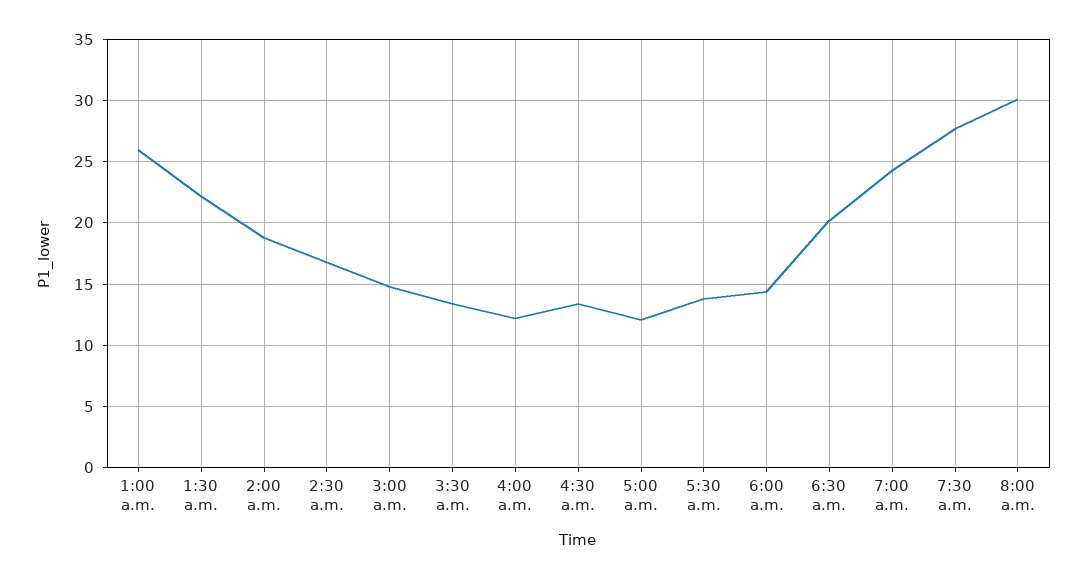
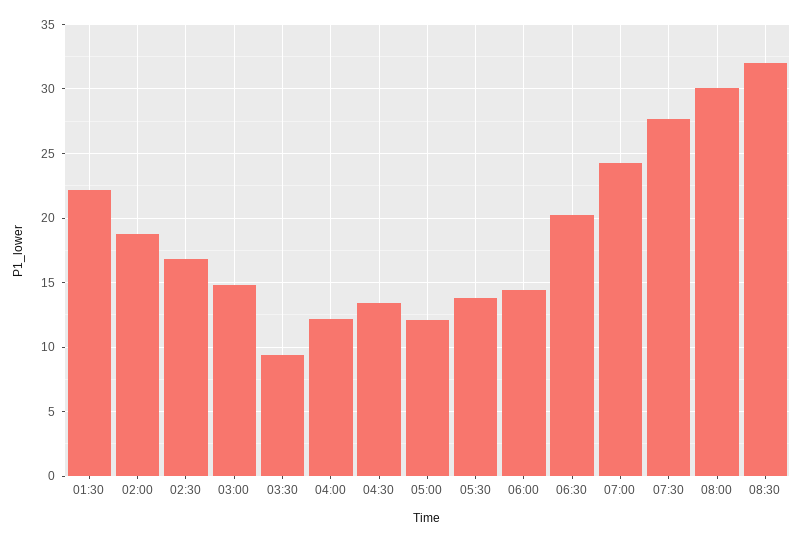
1:00 a.m.: 26 -> none
3:30 a.m.: 13.5 -> 9.5
08:30: none -> 32

